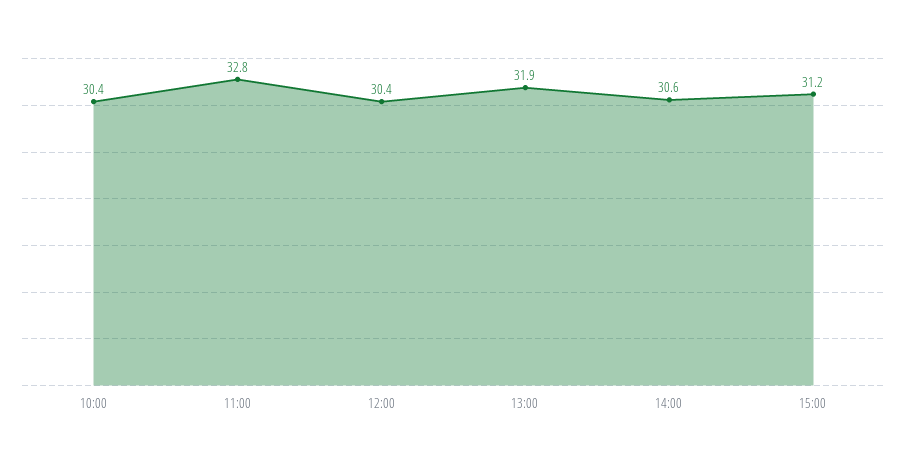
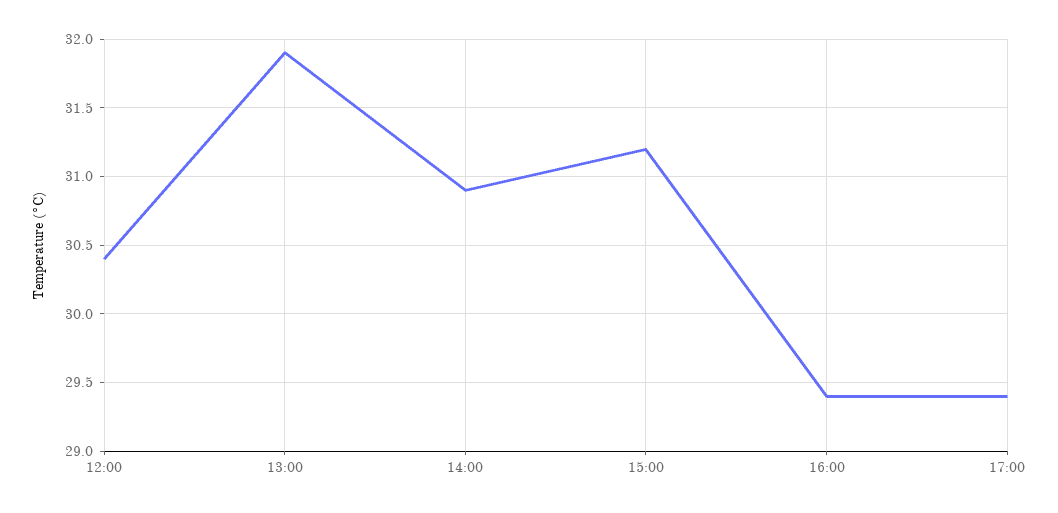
10:00: 30.4 -> none
11:00: 32.8 -> none
14:00: 30.6 -> 30.9
16:00: none -> 29.4
17:00: none -> 29.4

